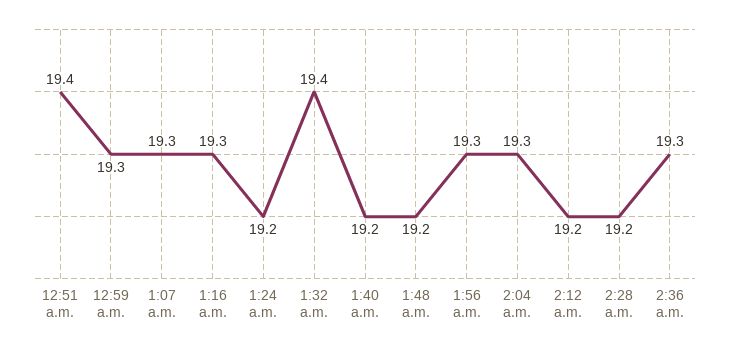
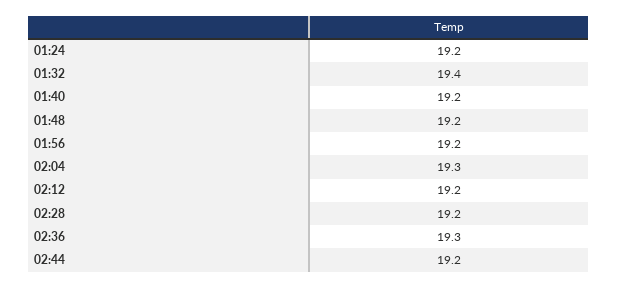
12:51 a.m.: 19.4 -> none
12:59 a.m.: 19.3 -> none
1:07 a.m.: 19.3 -> none
1:16 a.m.: 19.3 -> none
1:56 a.m.: 19.3 -> 19.2
02:44: none -> 19.2

